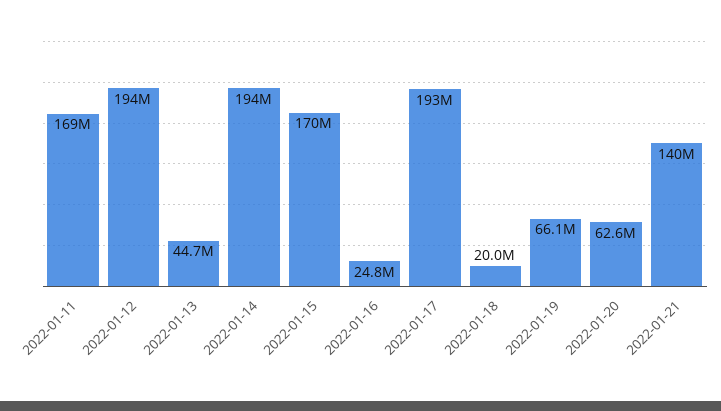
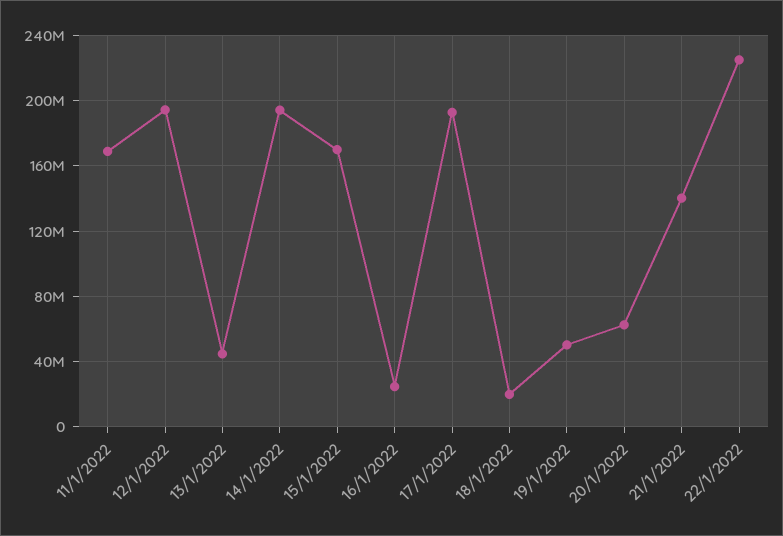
2022-01-19: 66100000 -> 50000000
22/1/2022: none -> 225000000

